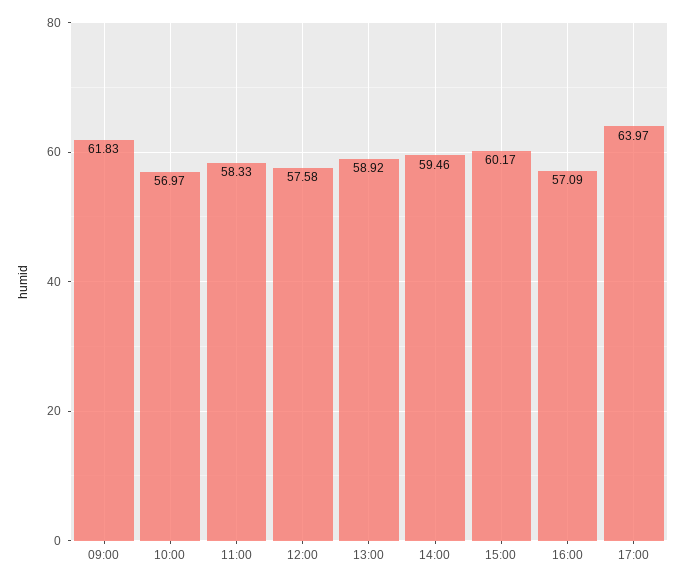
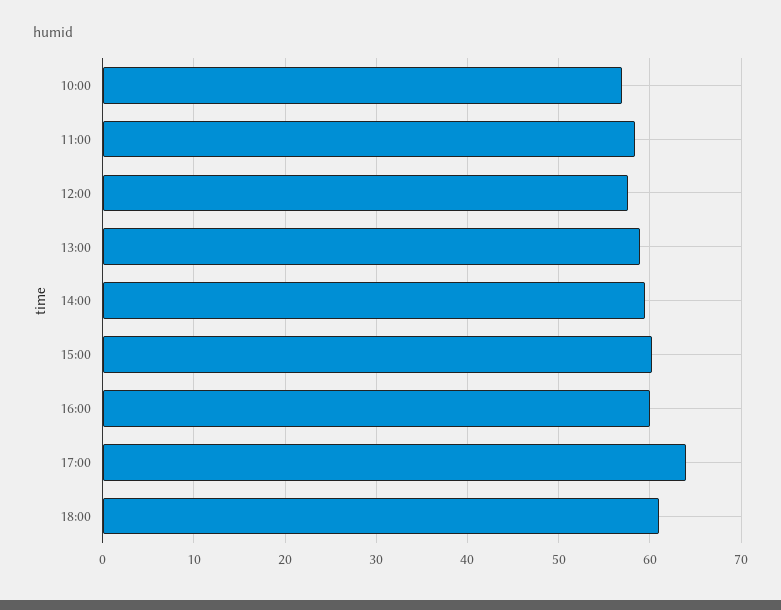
09:00: 61.83 -> none
16:00: 57.09 -> 60
18:00: none -> 61

